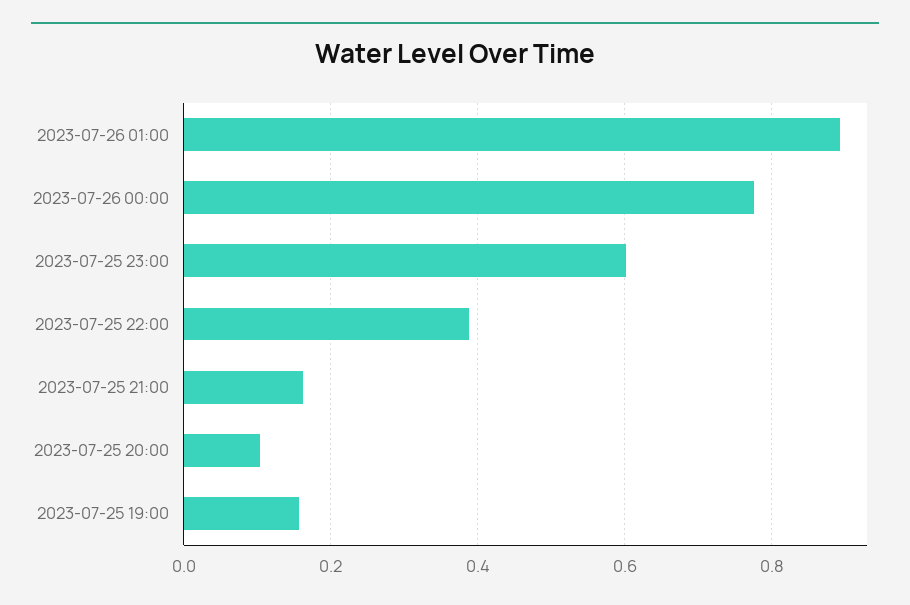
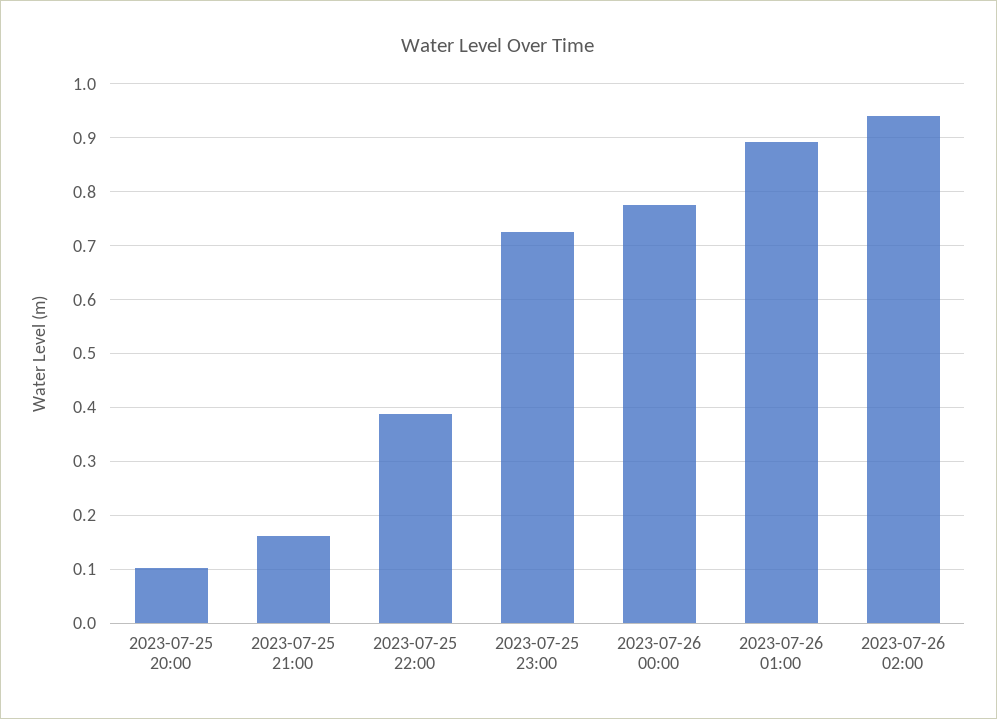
2023-07-25 23:00: 0.6 -> 0.72
2023-07-25 19:00: 0.16 -> none
2023-07-26 02:00: none -> 0.94

